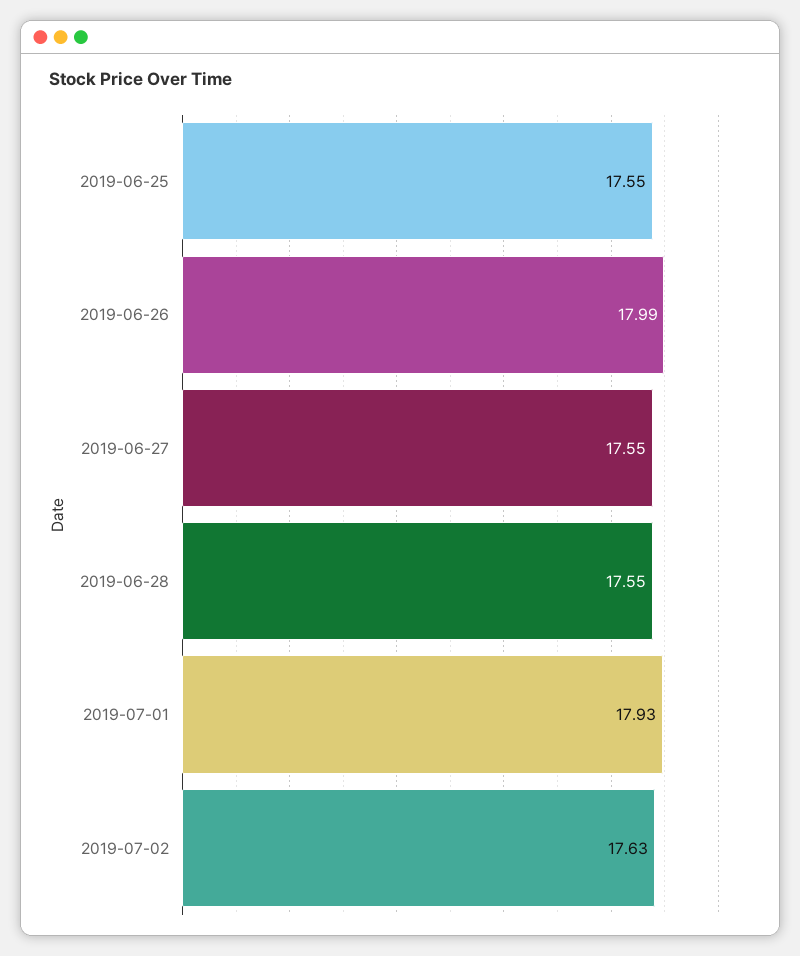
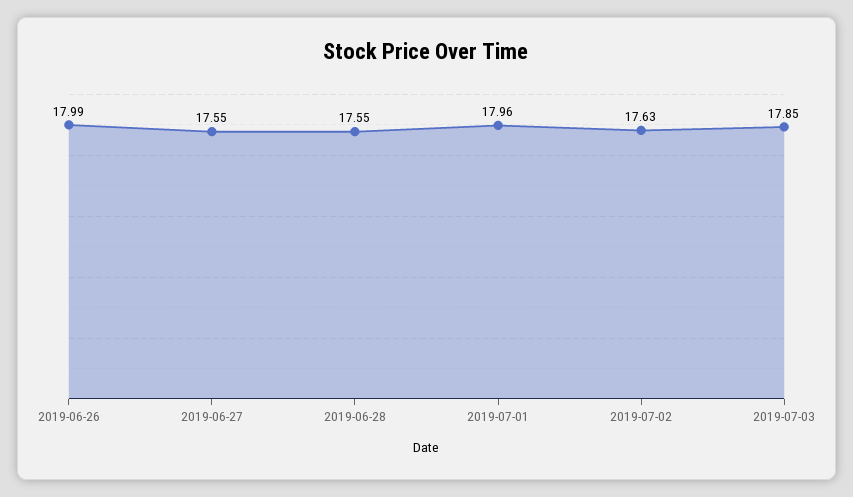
2019-06-25: 17.55 -> none
2019-07-01: 17.93 -> 17.96
2019-07-03: none -> 17.85

